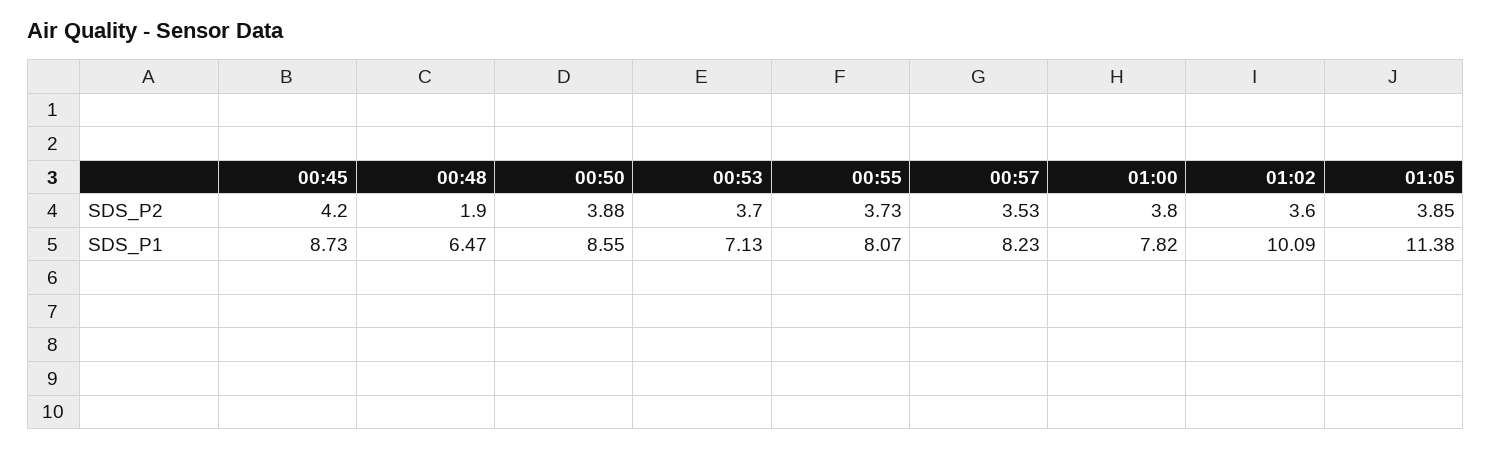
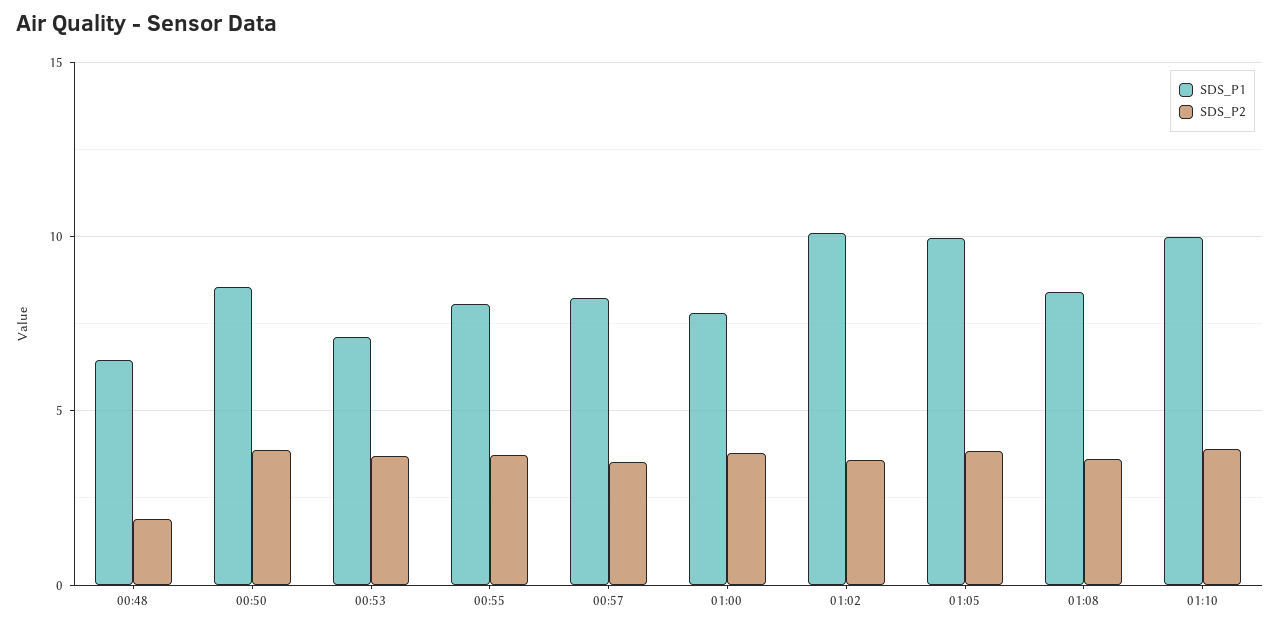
SDS_P2, 00:45: 4.2 -> none
SDS_P1, 00:45: 8.73 -> none
SDS_P1, 01:05: 11.38 -> 10
SDS_P1, 01:08: none -> 8.5
SDS_P2, 01:08: none -> 3.5
SDS_P1, 01:10: none -> 10
SDS_P2, 01:10: none -> 4

